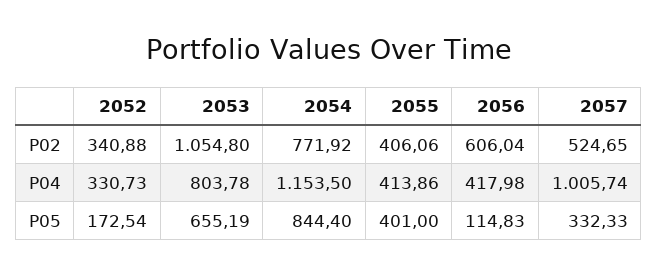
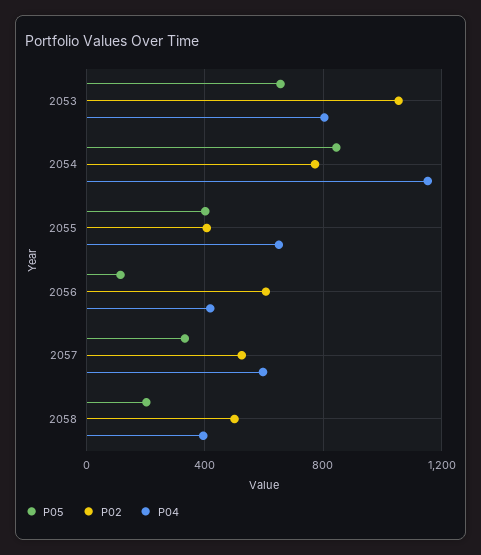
P02, 2052: 340.88 -> none
P04, 2052: 330.73 -> none
P04, 2055: 413.86 -> 650
P04, 2057: 1005.74 -> 600
P05, 2052: 172.54 -> none
P05, 2058: none -> 200
P02, 2058: none -> 500
P04, 2058: none -> 400

